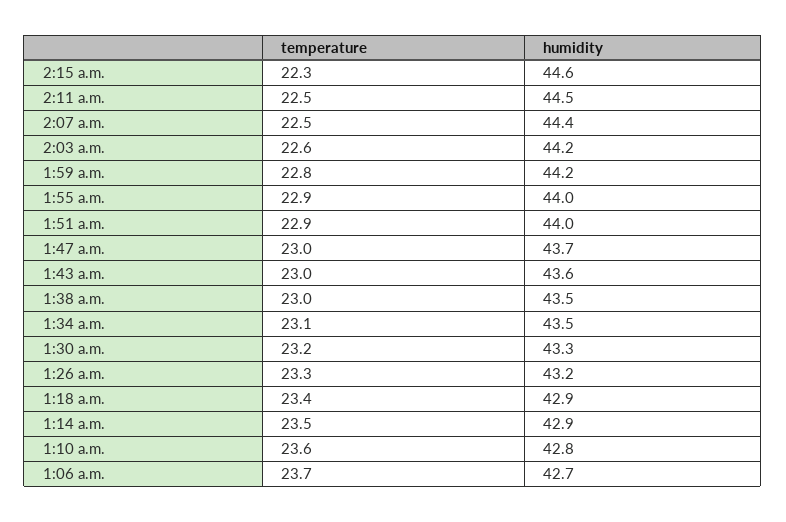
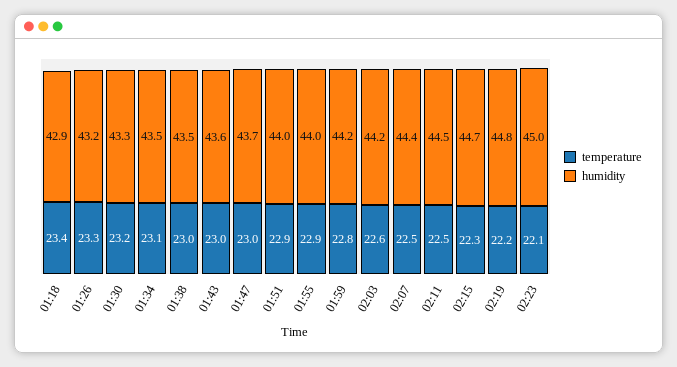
humidity, 2:15 a.m.: 44.6 -> 44.7
temperature, 1:14 a.m.: 23.5 -> none
humidity, 1:14 a.m.: 42.9 -> none
temperature, 1:10 a.m.: 23.6 -> none
humidity, 1:10 a.m.: 42.8 -> none
temperature, 1:06 a.m.: 23.7 -> none
humidity, 1:06 a.m.: 42.7 -> none
temperature, 02:19: none -> 22.2
humidity, 02:19: none -> 44.8
temperature, 02:23: none -> 22.1
humidity, 02:23: none -> 45

